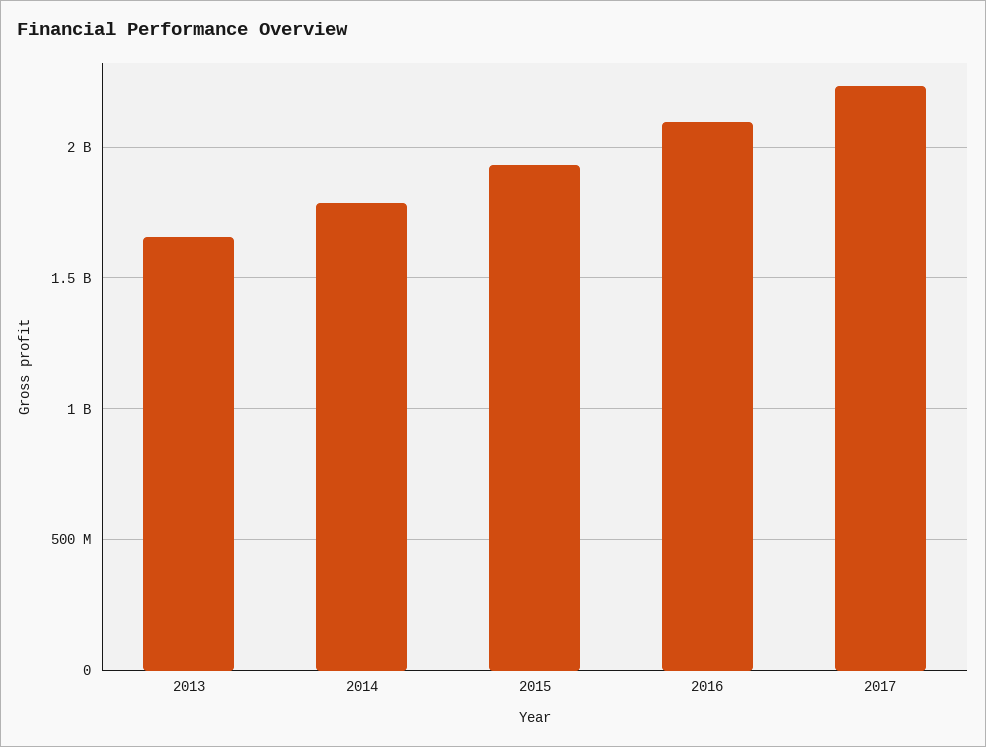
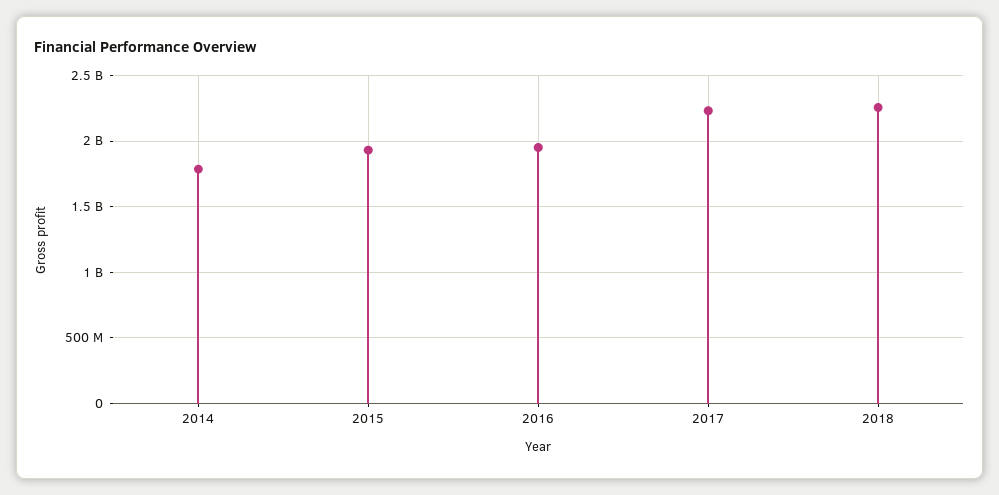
2013: 1650000000 -> none
2016: 2100000000 -> 1950000000
2018: none -> 2250000000

